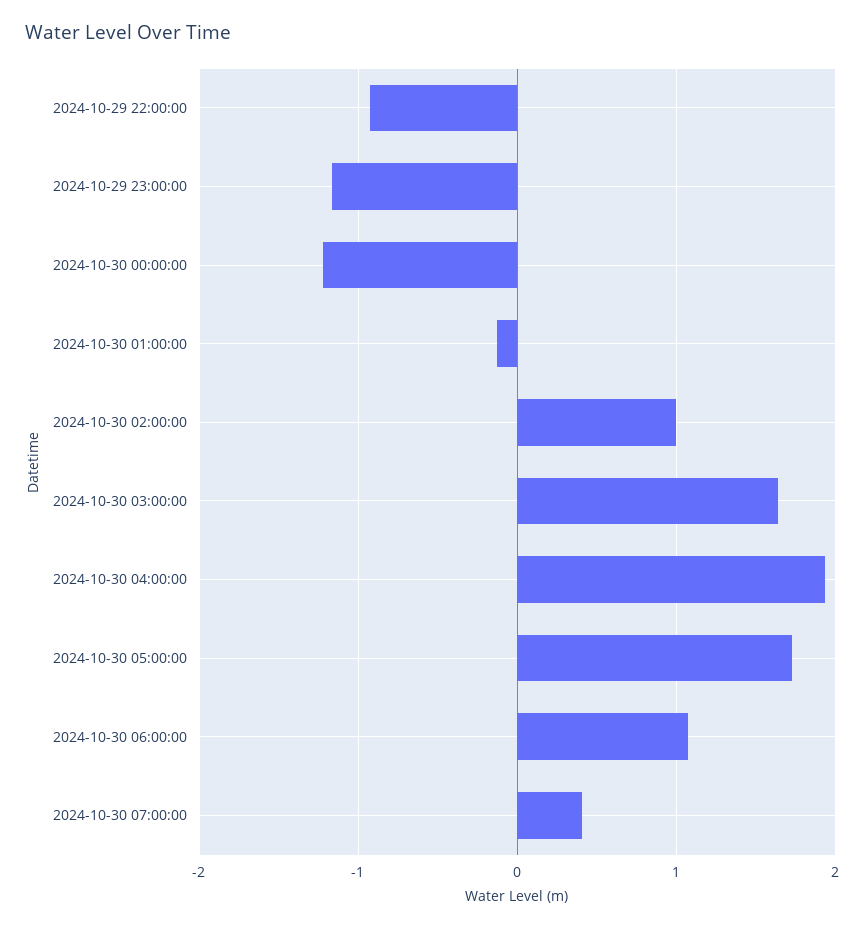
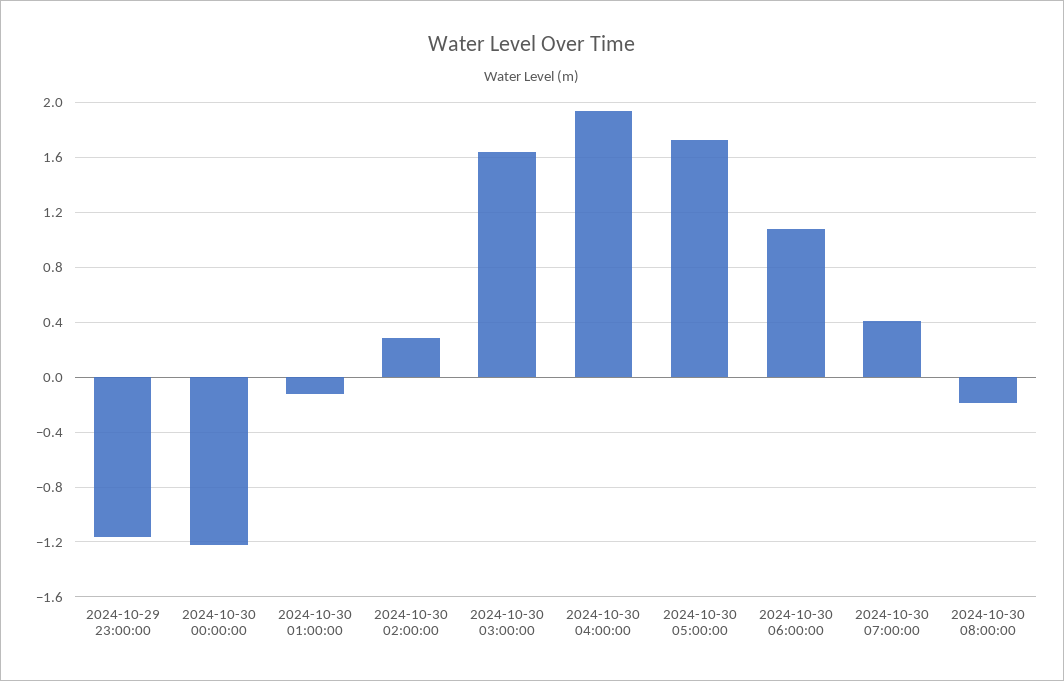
2024-10-29 22:00:00: -0.9 -> none
2024-10-30 02:00:00: 1 -> 0.3
2024-10-30 08:00:00: none -> -0.2

